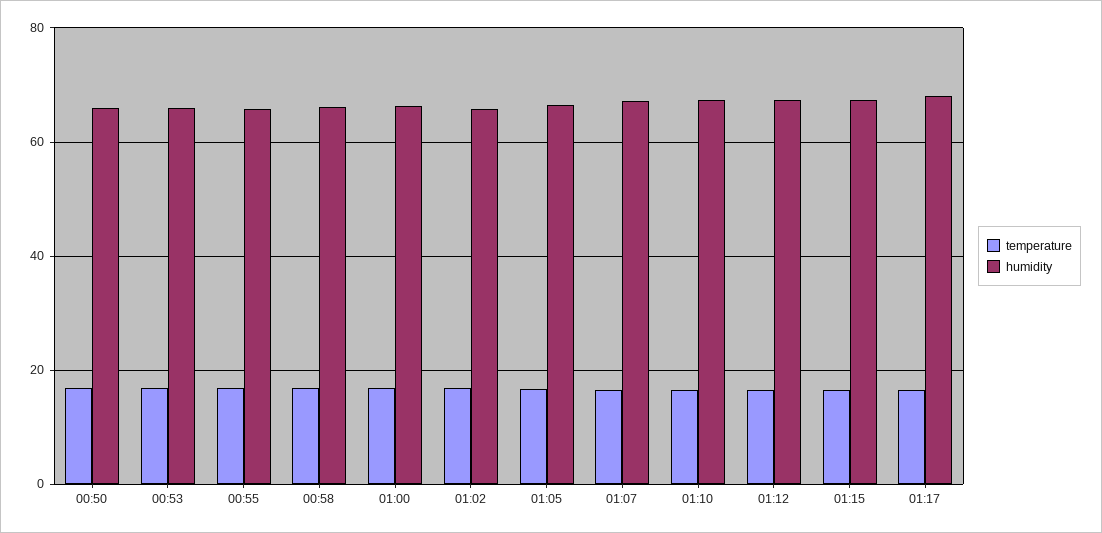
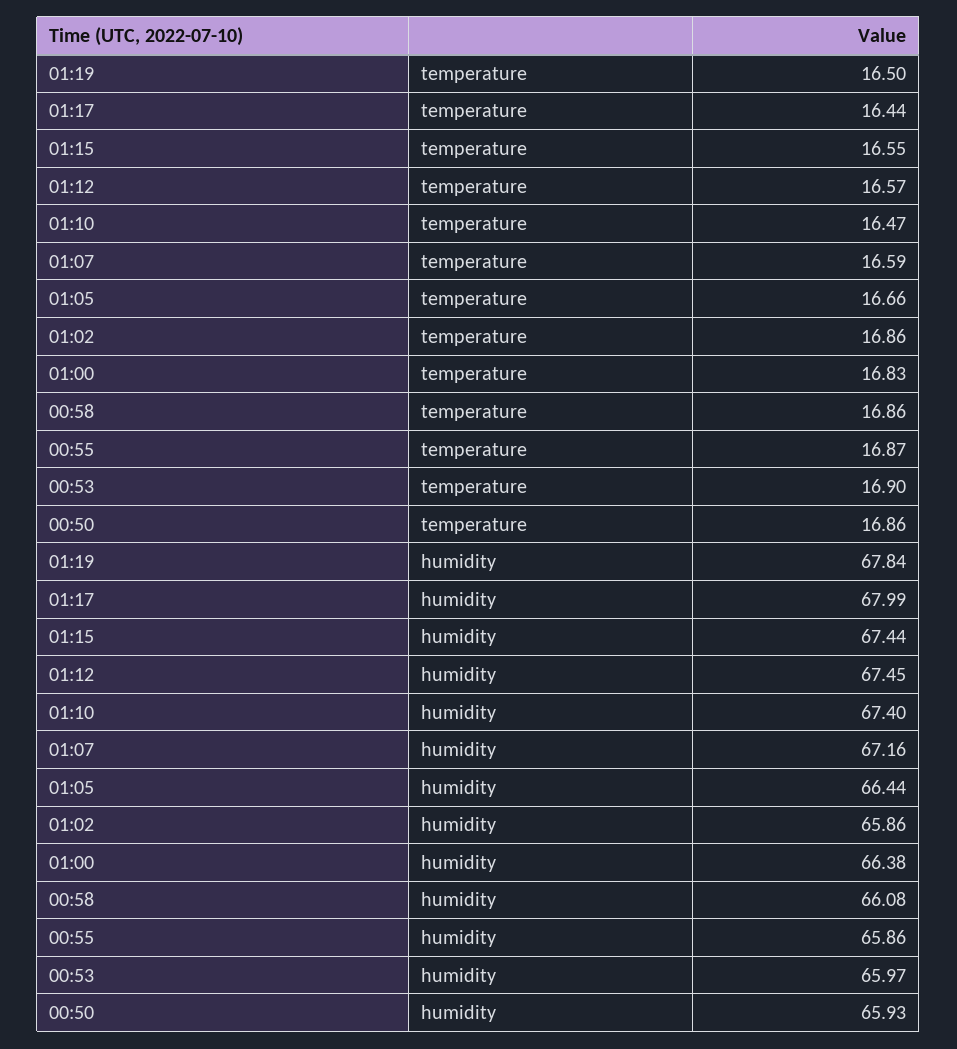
temperature, 01:19: none -> 16.5
humidity, 01:19: none -> 67.84

